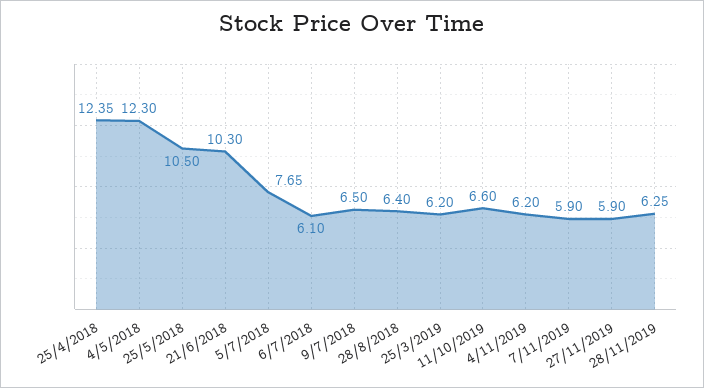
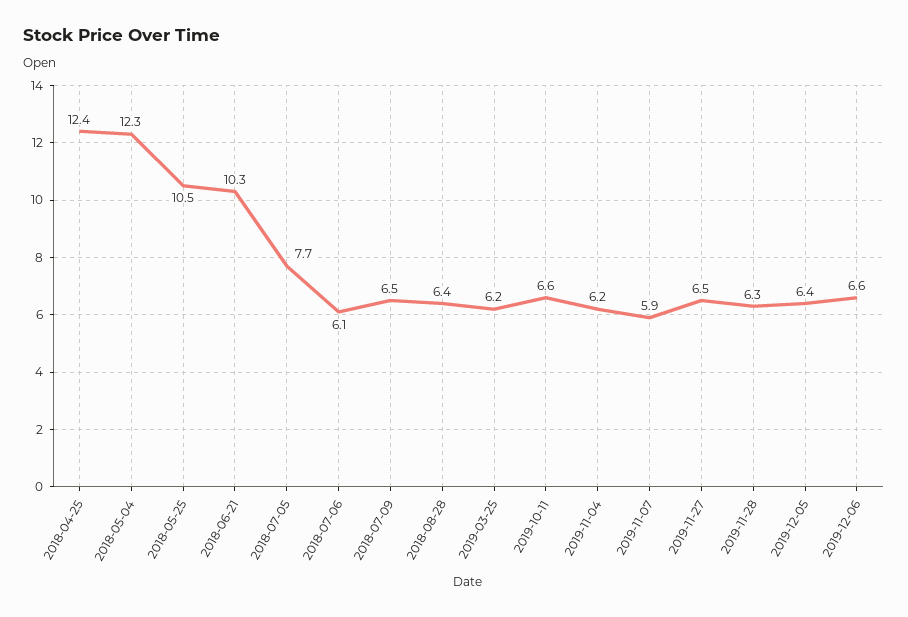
27/11/2019: 5.9 -> 6.5
2019-12-05: none -> 6.4
2019-12-06: none -> 6.6

